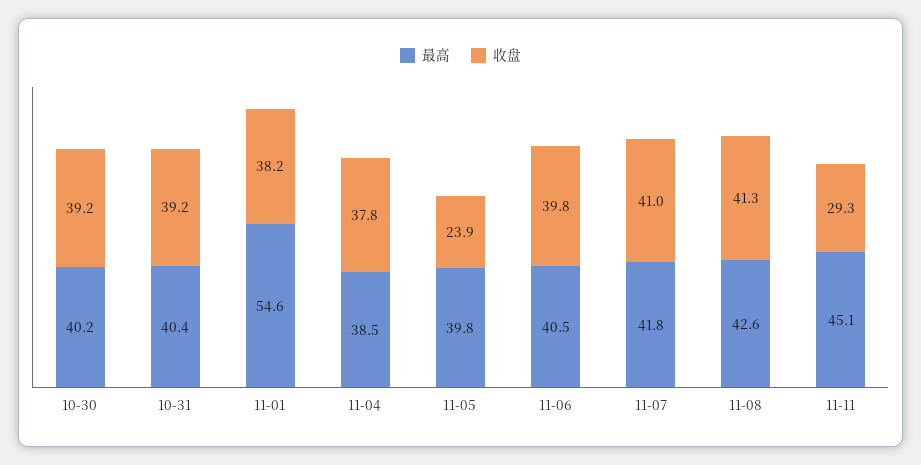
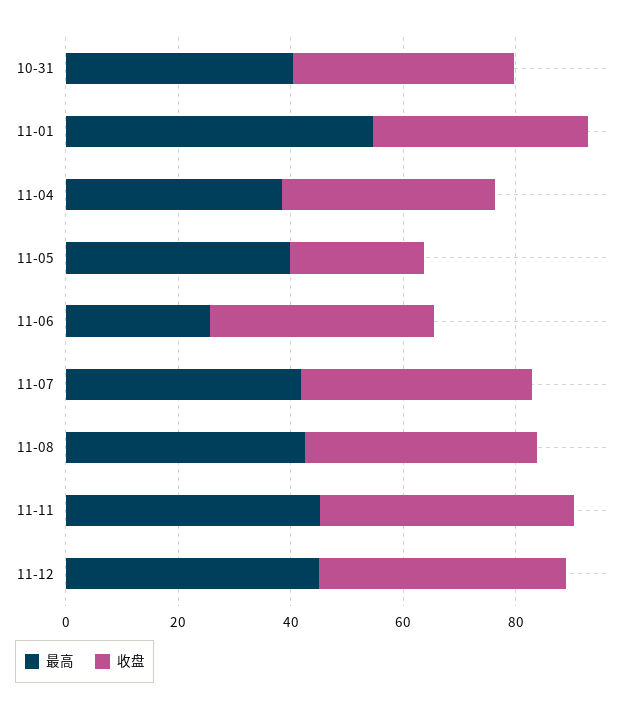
最高, 10-30: 40.2 -> none
收盘, 10-30: 39.2 -> none
最高, 11-06: 40.5 -> 25
收盘, 11-11: 29.3 -> 45
最高, 11-12: none -> 45
收盘, 11-12: none -> 45

